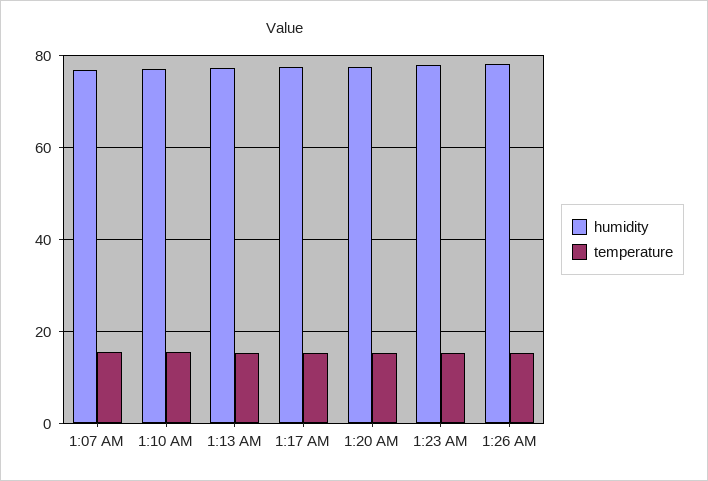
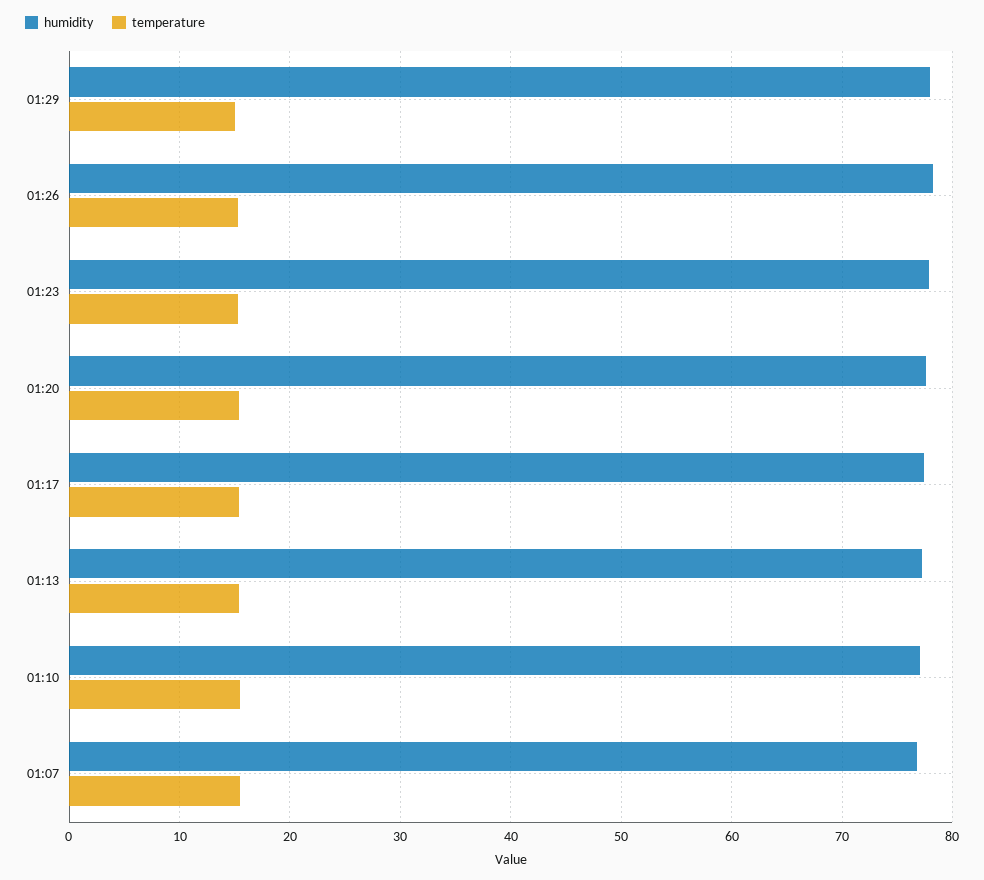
humidity, 01:29: none -> 78
temperature, 01:29: none -> 15

